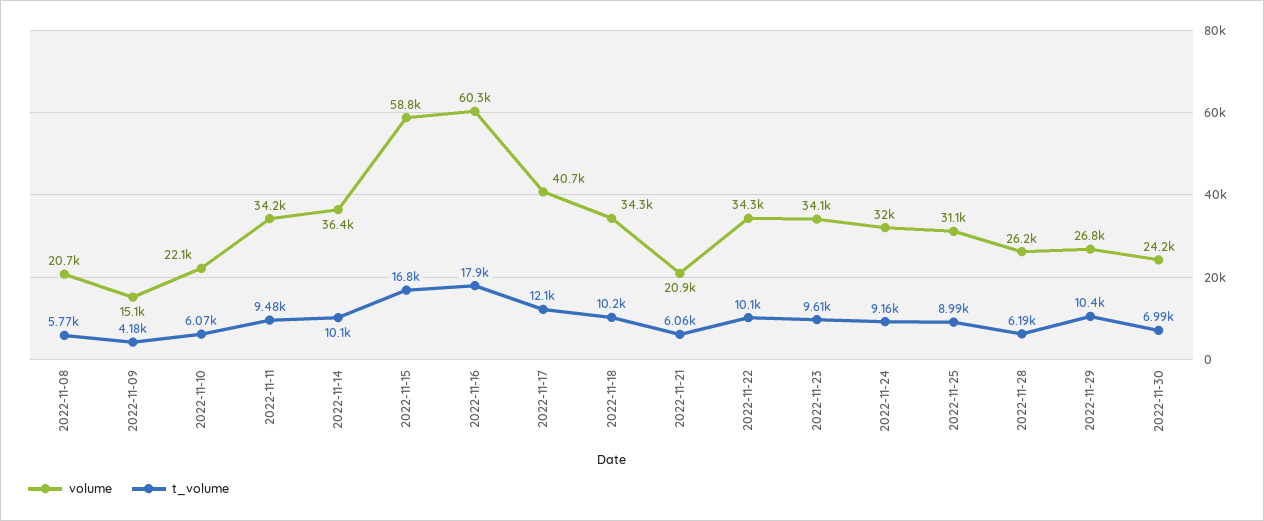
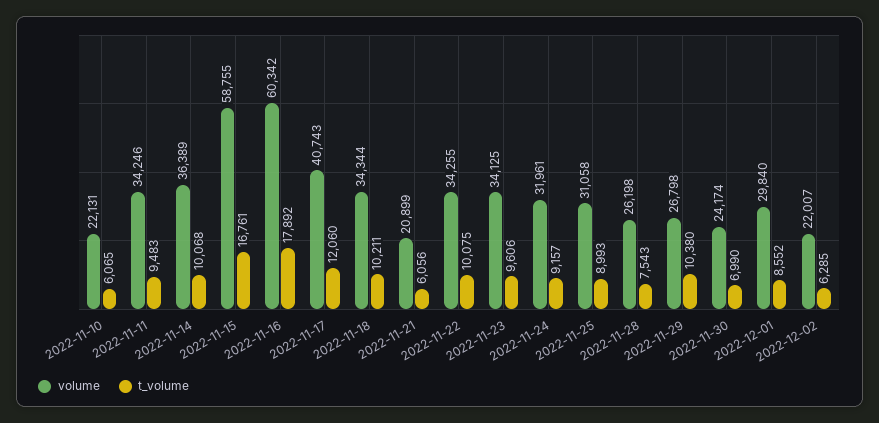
volume, 2022-11-08: 20700 -> none
t_volume, 2022-11-08: 5770 -> none
volume, 2022-11-09: 15100 -> none
t_volume, 2022-11-09: 4180 -> none
t_volume, 2022-11-28: 6190 -> 7543
volume, 2022-12-01: none -> 29840
t_volume, 2022-12-01: none -> 8552
volume, 2022-12-02: none -> 22007
t_volume, 2022-12-02: none -> 6285

